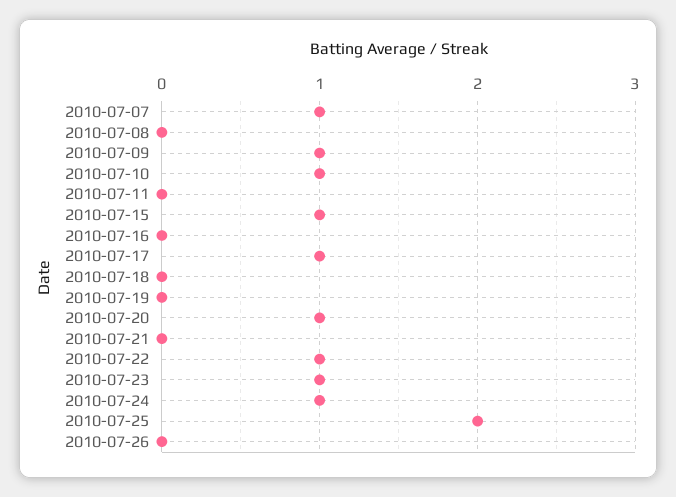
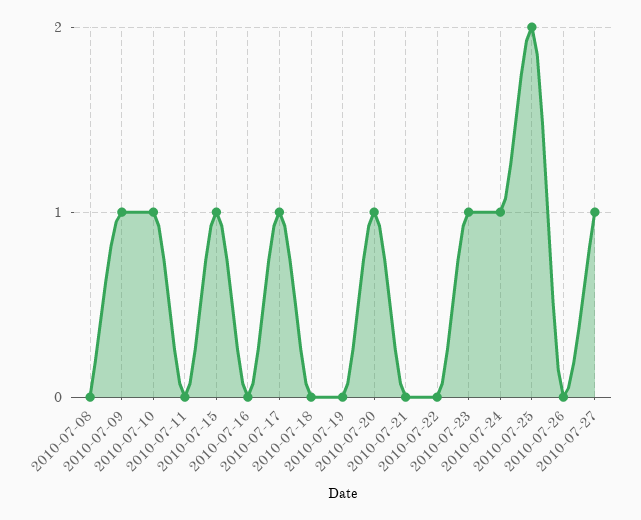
2010-07-07: 1 -> none
2010-07-22: 1 -> 0
2010-07-27: none -> 1

